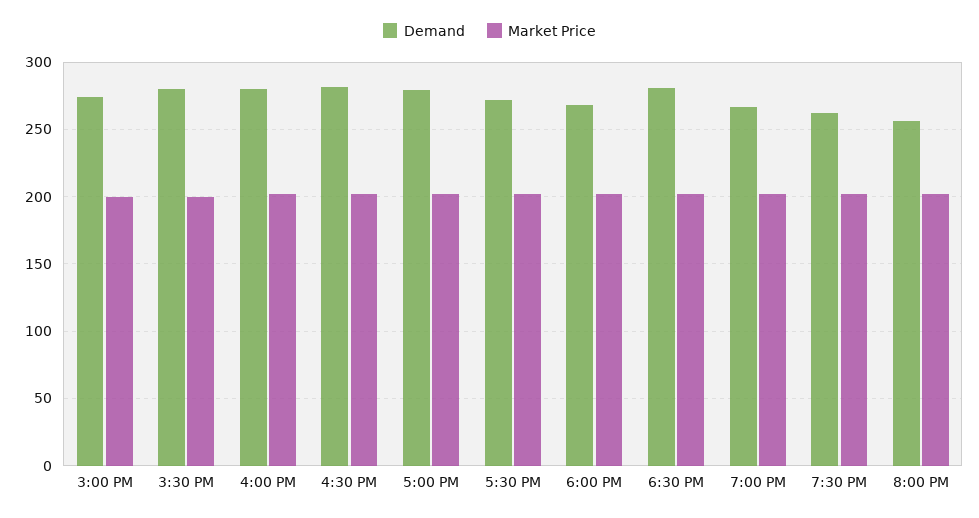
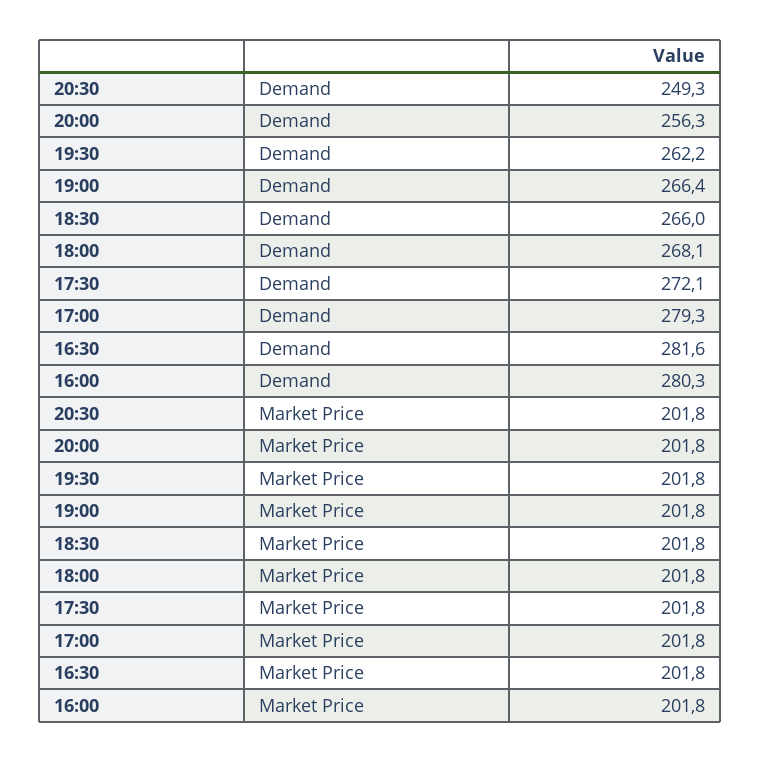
Demand, 3:00 PM: 275 -> none
Market Price, 3:00 PM: 200 -> none
Demand, 3:30 PM: 280 -> none
Market Price, 3:30 PM: 200 -> none
Demand, 6:30 PM: 280 -> 266
Demand, 20:30: none -> 249.3
Market Price, 20:30: none -> 201.8

